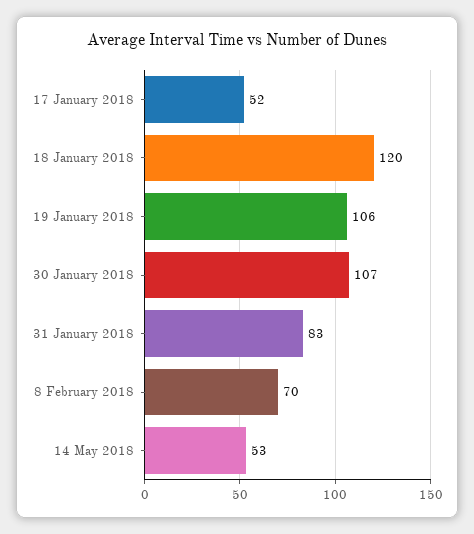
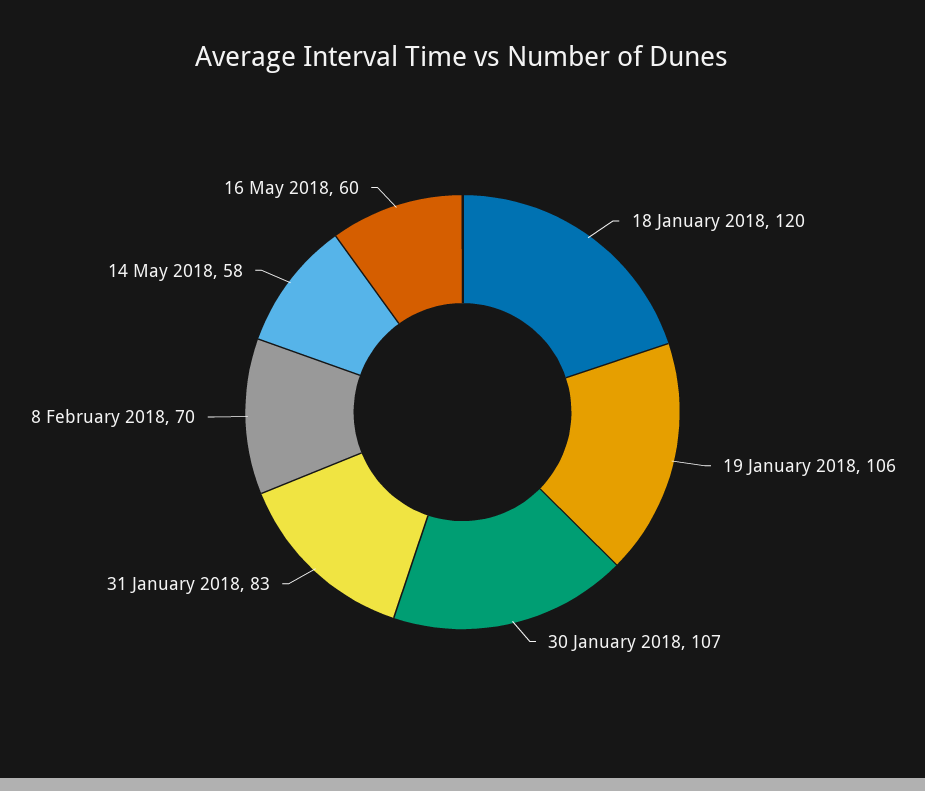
17 January 2018: 52 -> none
14 May 2018: 53 -> 58
16 May 2018: none -> 60

